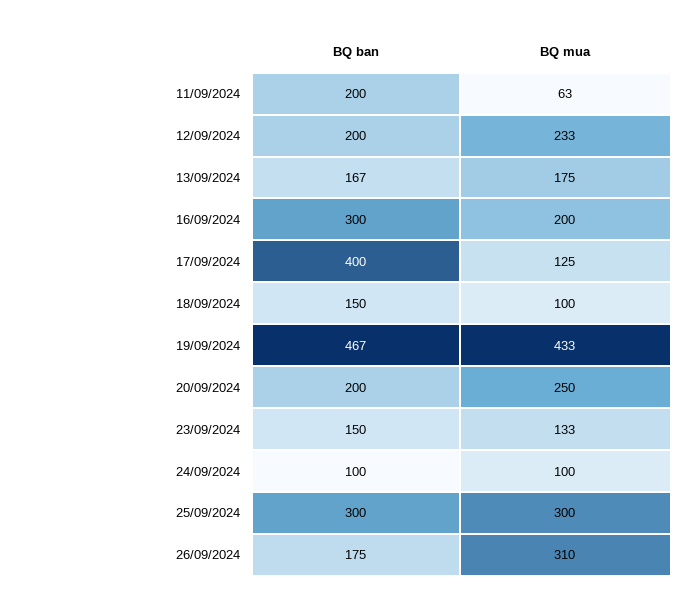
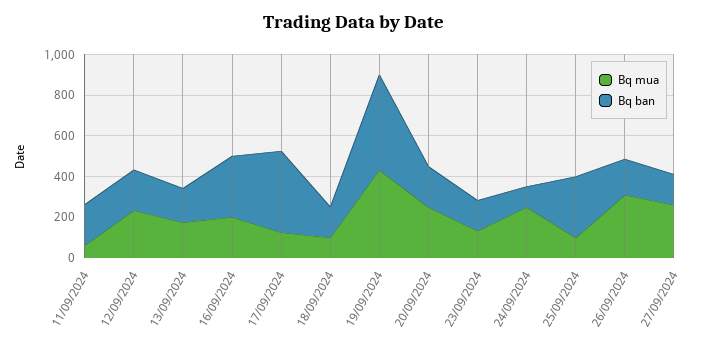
BQ mua, 24/09/2024: 100 -> 250
BQ mua, 25/09/2024: 300 -> 100
BQ mua, 27/09/2024: none -> 250
BQ ban, 27/09/2024: none -> 150

